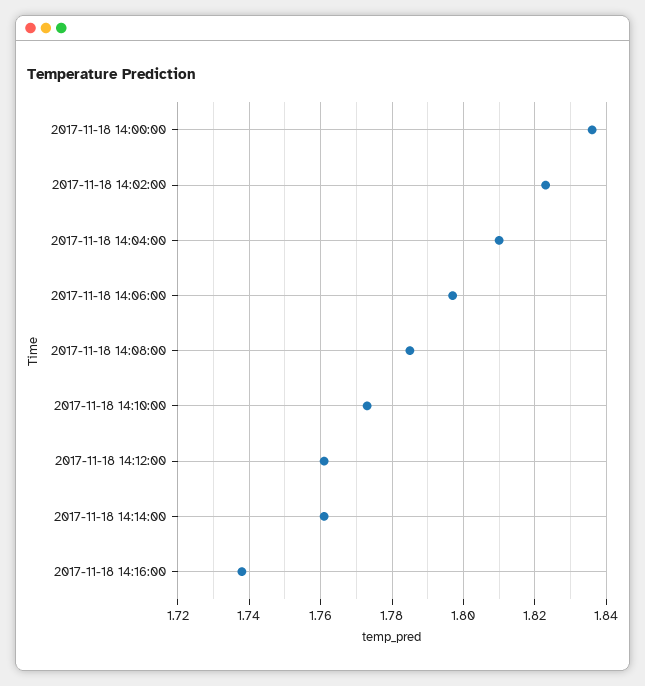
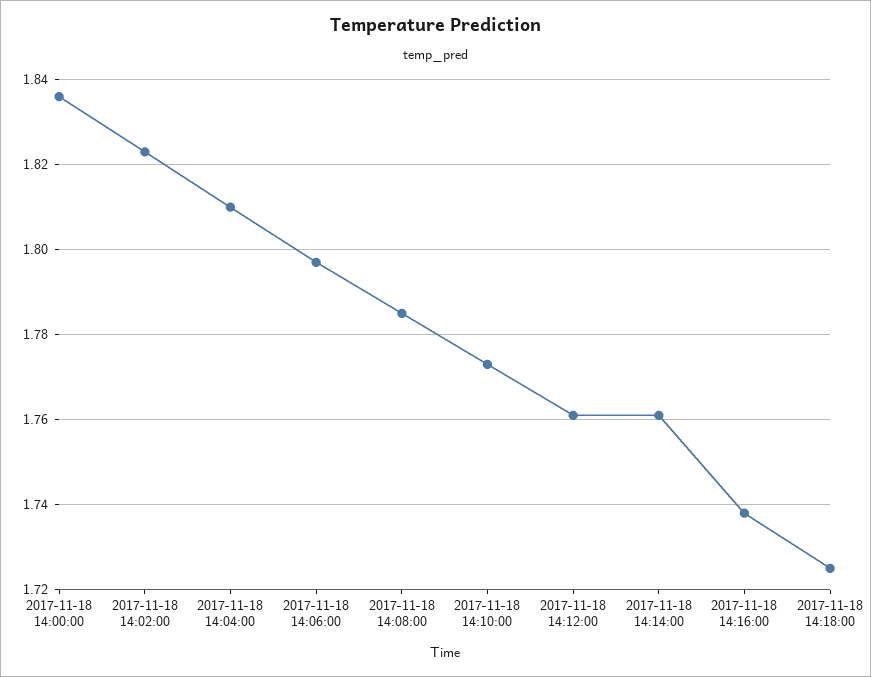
2017-11-18 14:18:00: none -> 1.725

